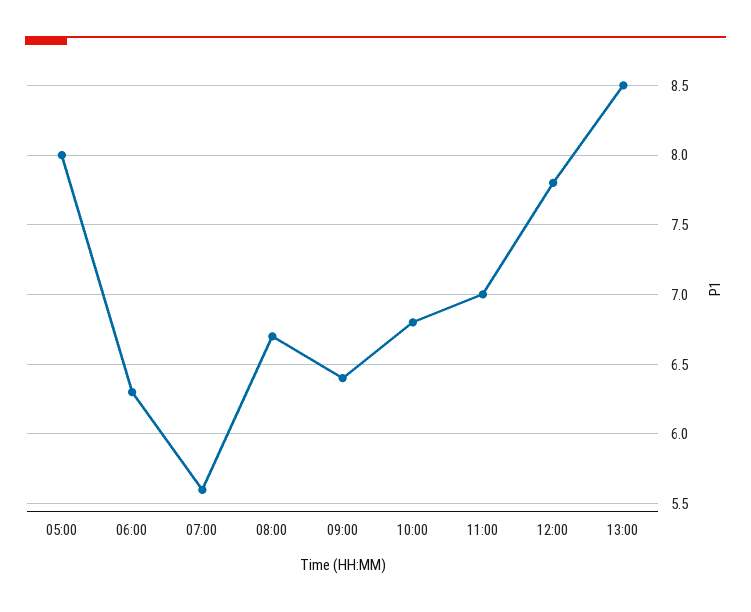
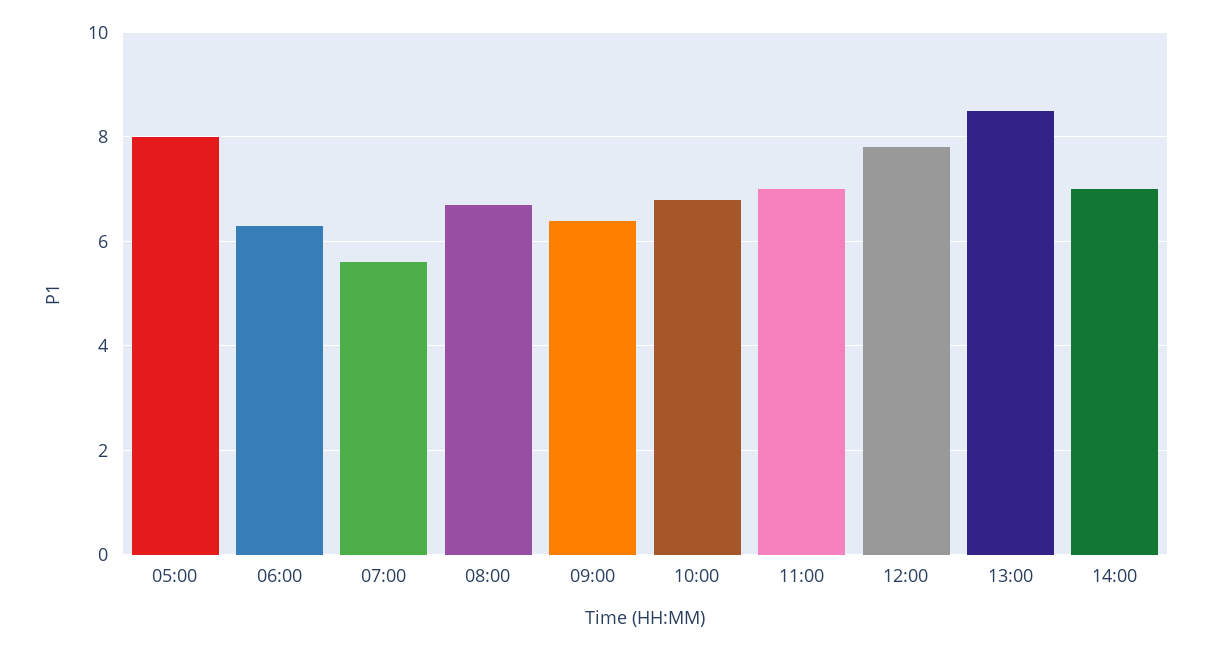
14:00: none -> 7

